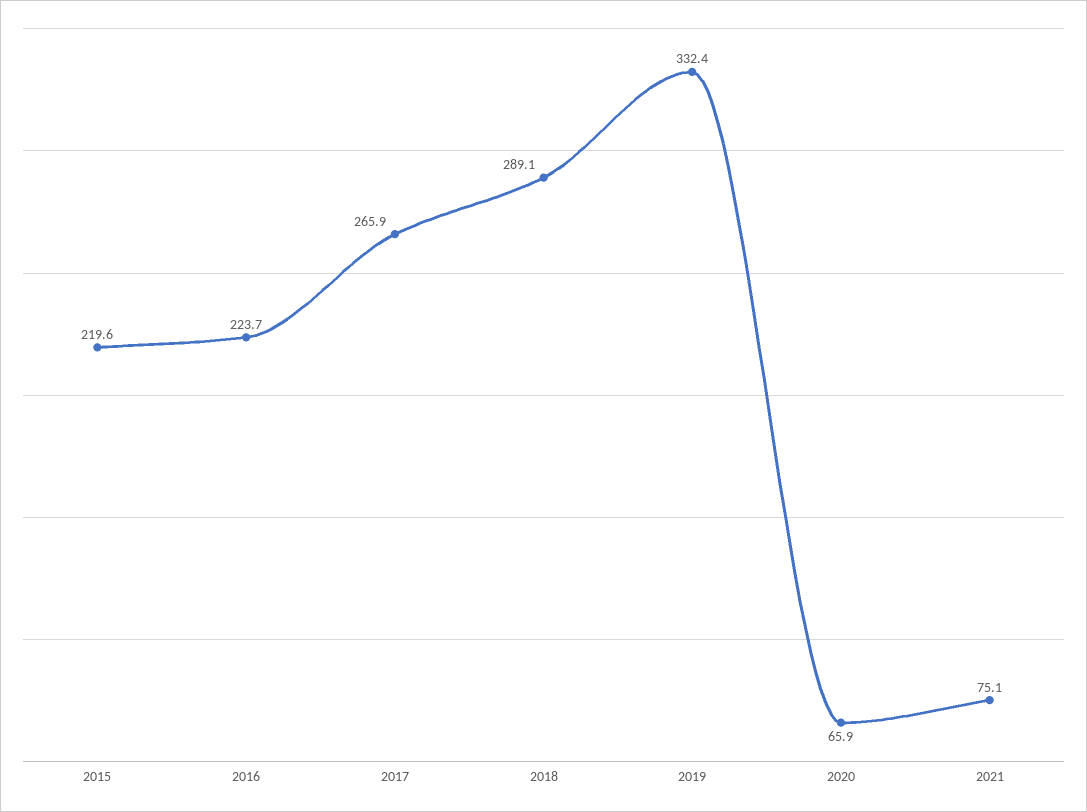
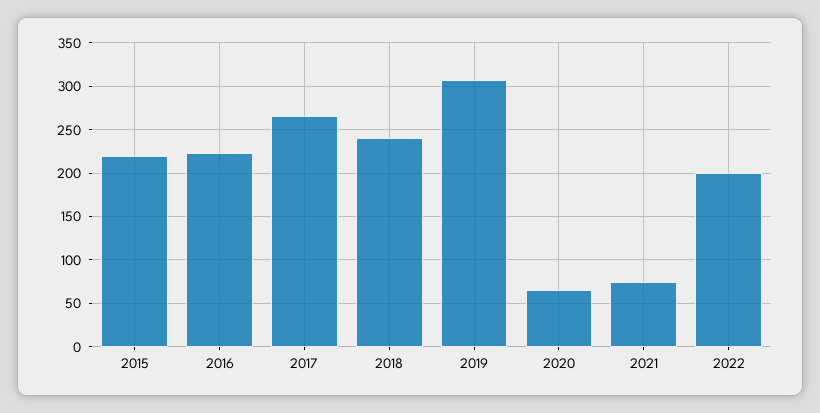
2018: 289.1 -> 240
2019: 332.4 -> 310
2022: none -> 200

